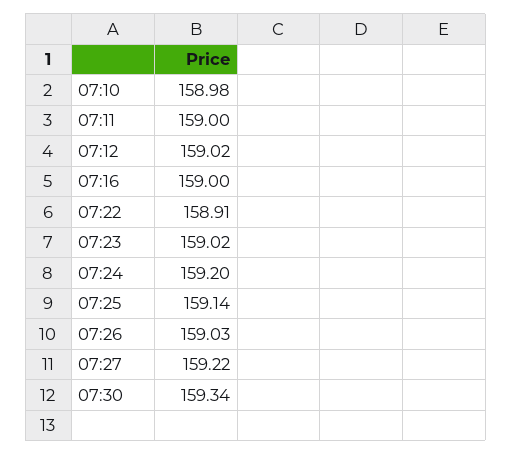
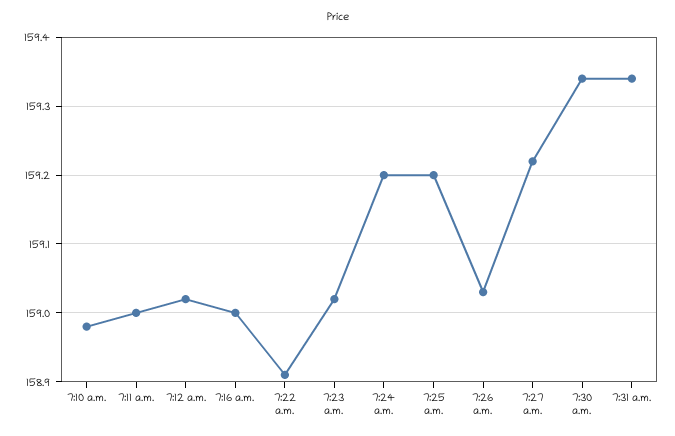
07:25: 159.14 -> 159.2
7:31 a.m.: none -> 159.34

